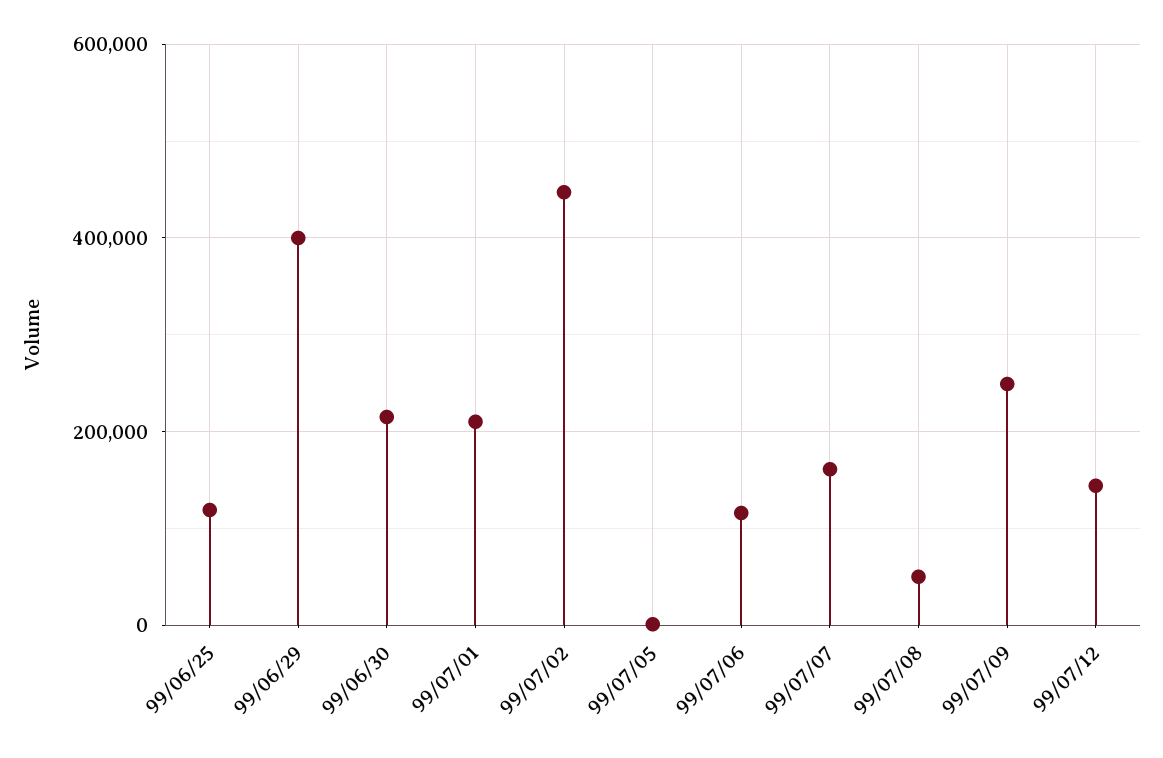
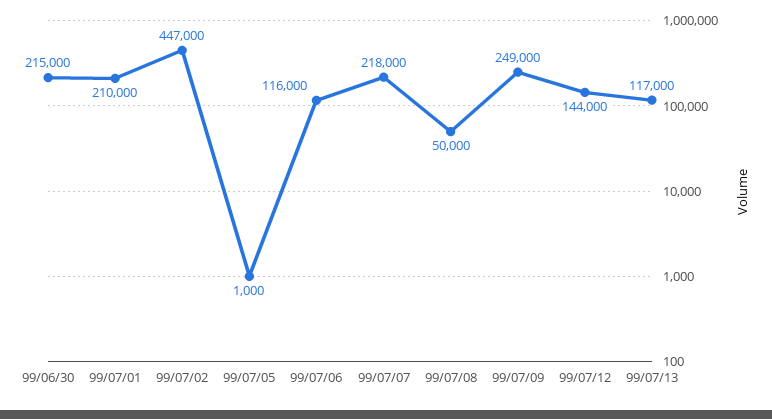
99/06/25: 120000 -> none
99/06/29: 400000 -> none
99/07/07: 160000 -> 218000
99/07/13: none -> 117000

